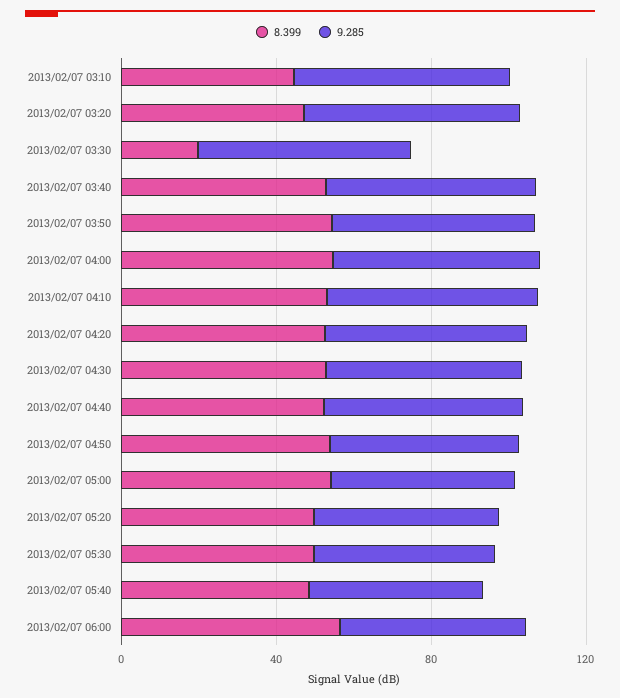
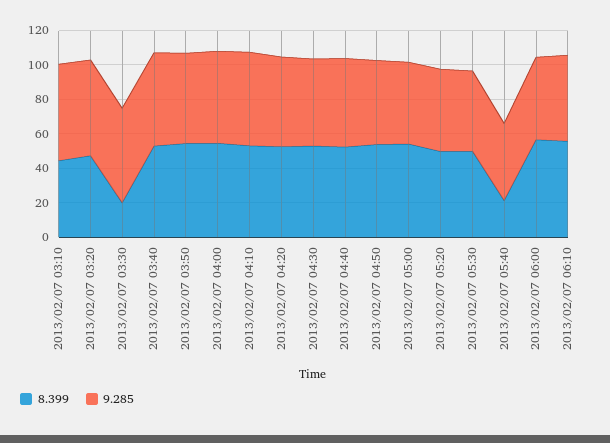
8.399, 2013/02/07 05:40: 50 -> 20
8.399, 2013/02/07 06:10: none -> 55
9.285, 2013/02/07 06:10: none -> 50

